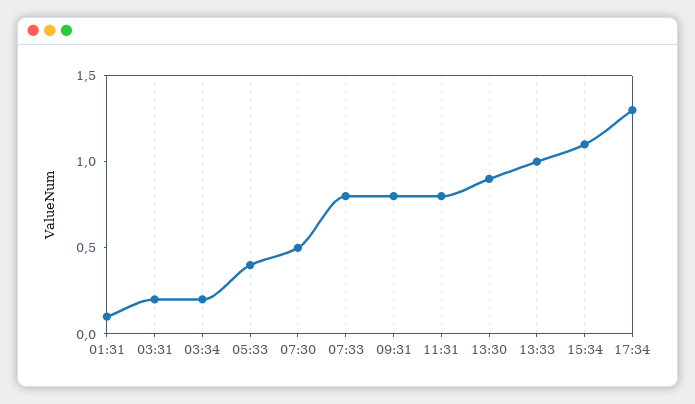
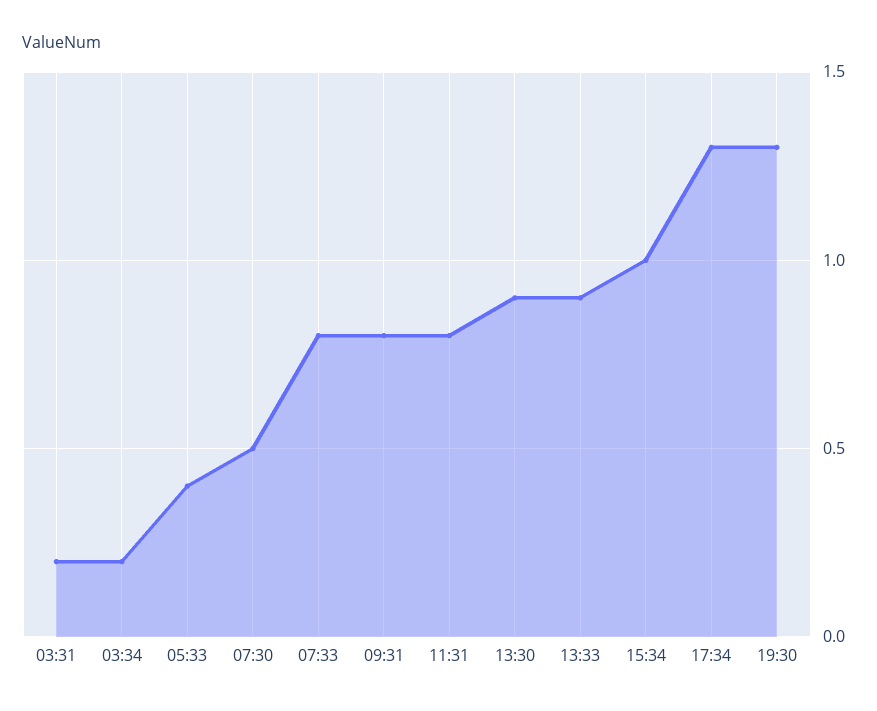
01:31: 0.1 -> none
13:33: 1 -> 0.9
15:34: 1.1 -> 1
19:30: none -> 1.3

